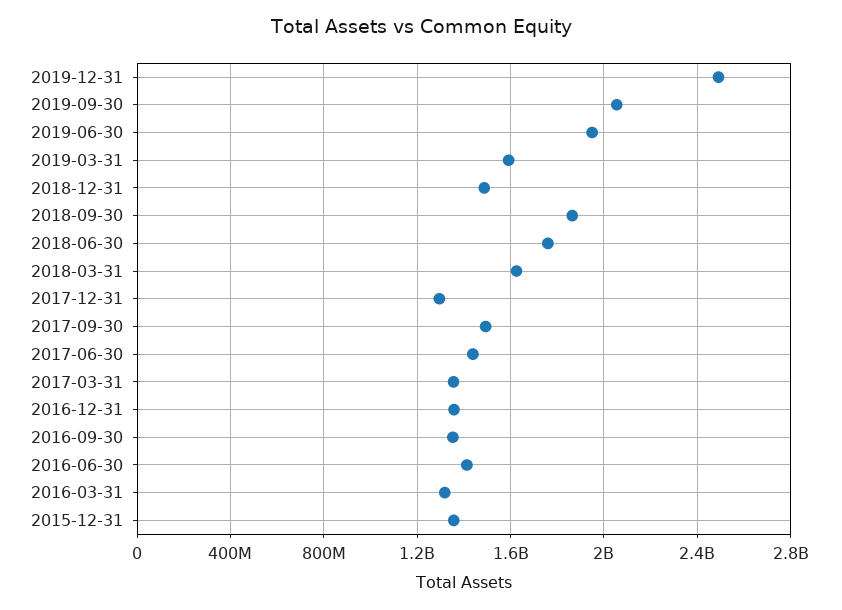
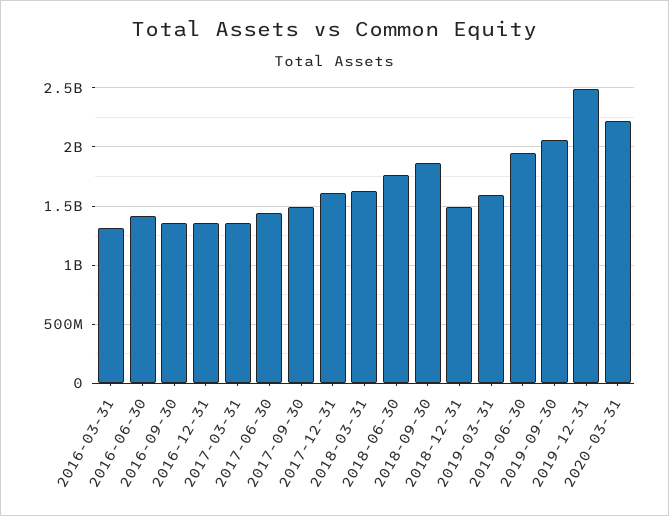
2017-12-31: 1300000000 -> 1600000000
2015-12-31: 1350000000 -> none
2020-03-31: none -> 2200000000

